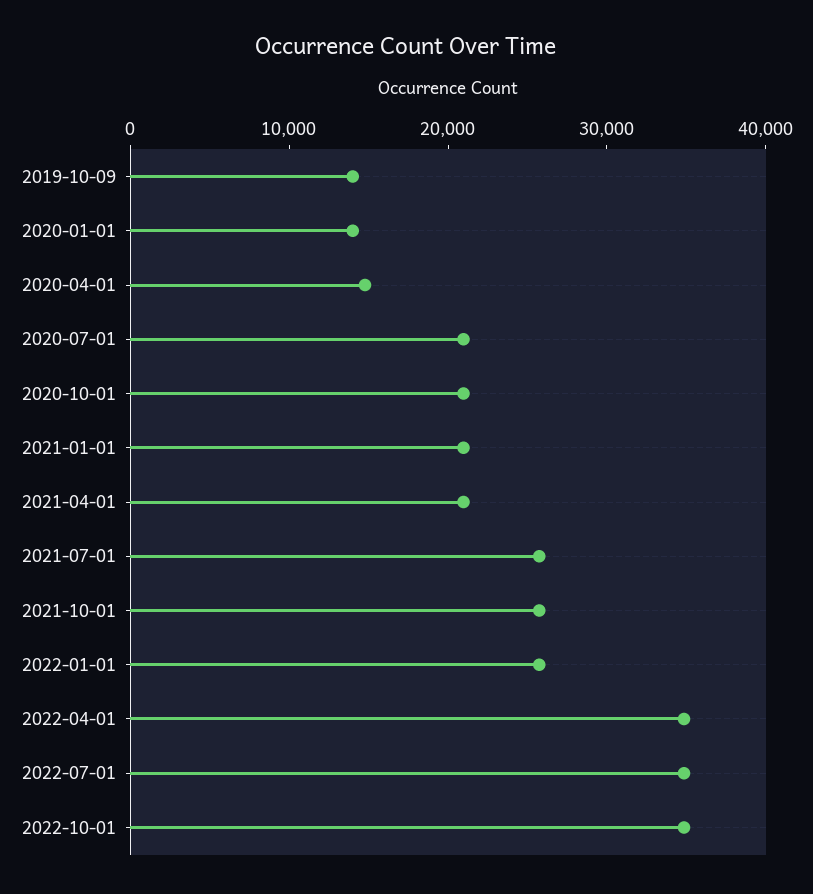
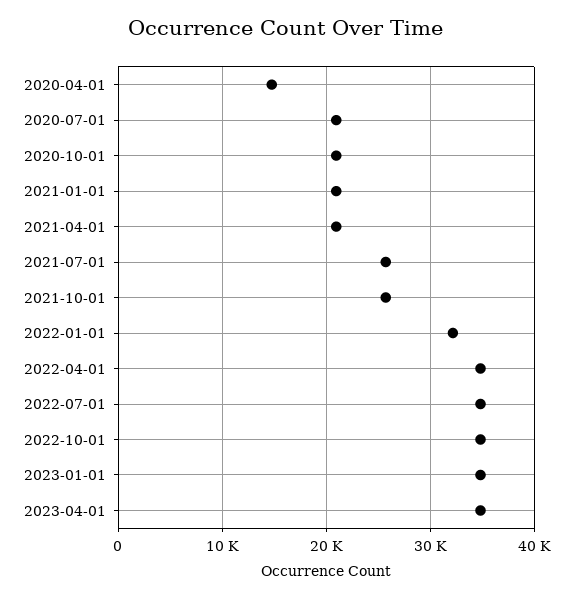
2019-10-09: 14000 -> none
2020-01-01: 14000 -> none
2022-01-01: 26000 -> 32000
2023-01-01: none -> 35000
2023-04-01: none -> 35000

